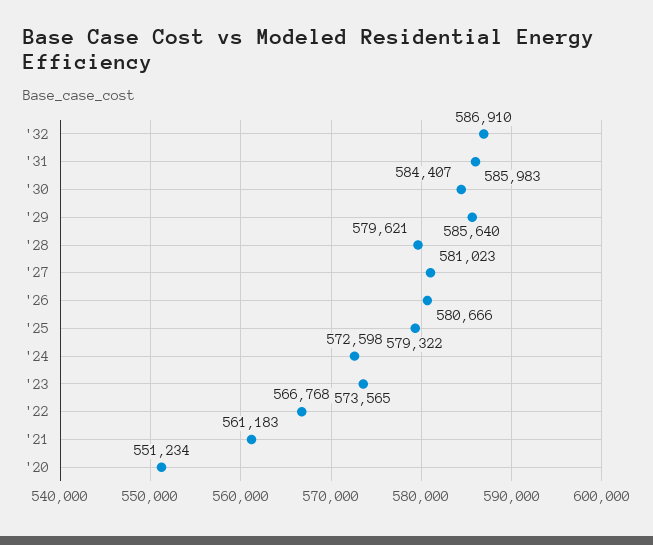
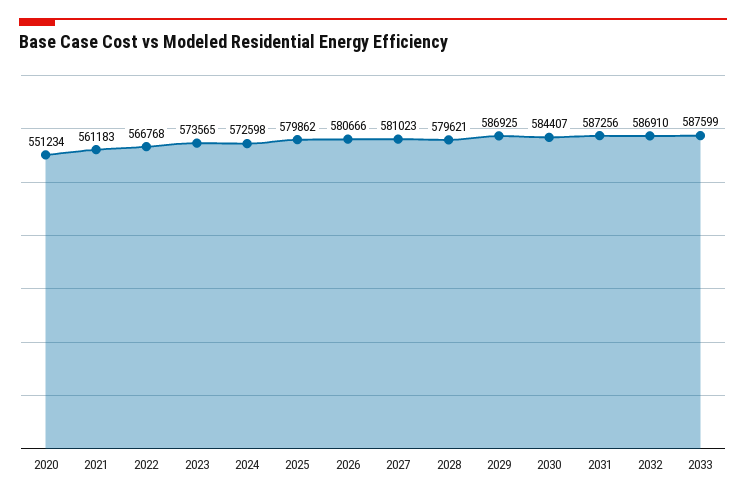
'31: 585983 -> 587256
'29: 585640 -> 586925
'25: 579322 -> 579862
2033: none -> 587599

